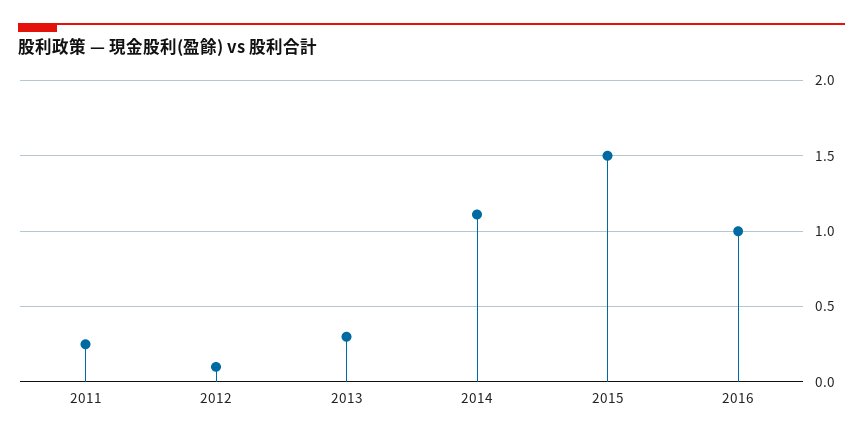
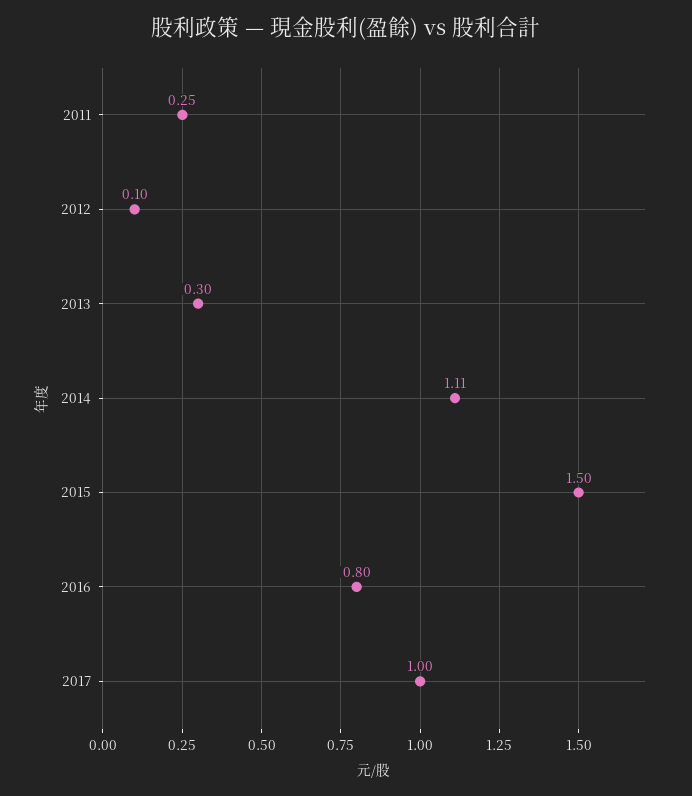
2016: 1 -> 0.8
2017: none -> 1

